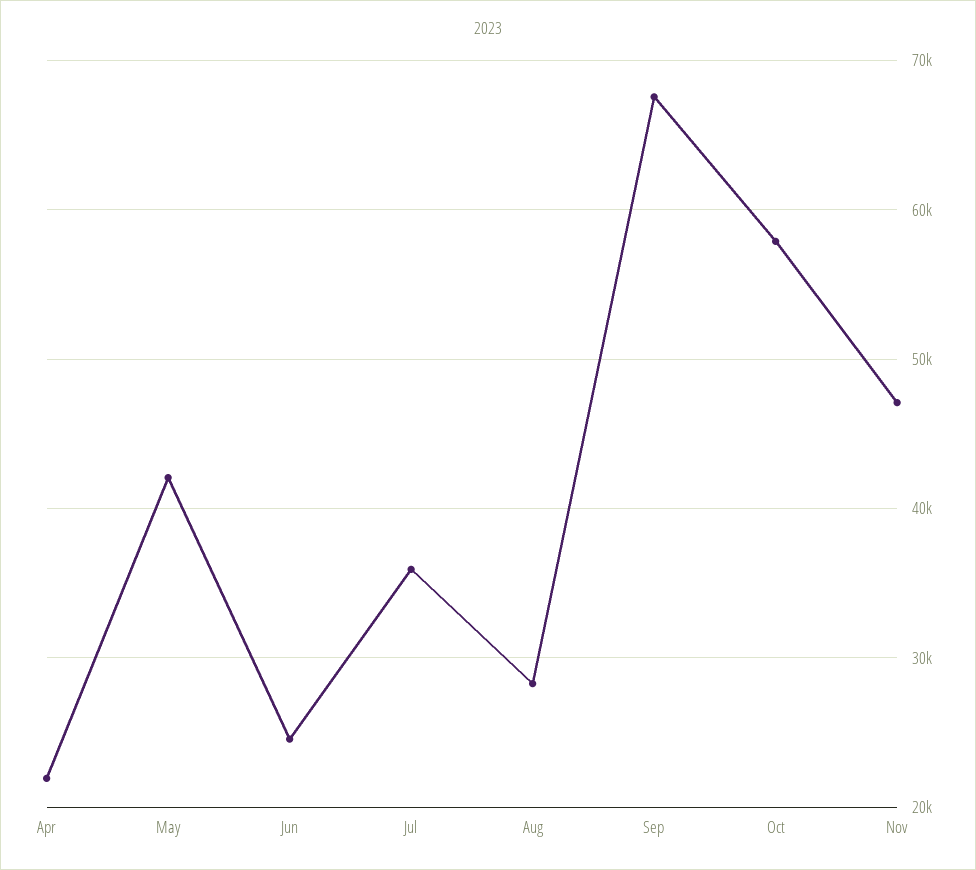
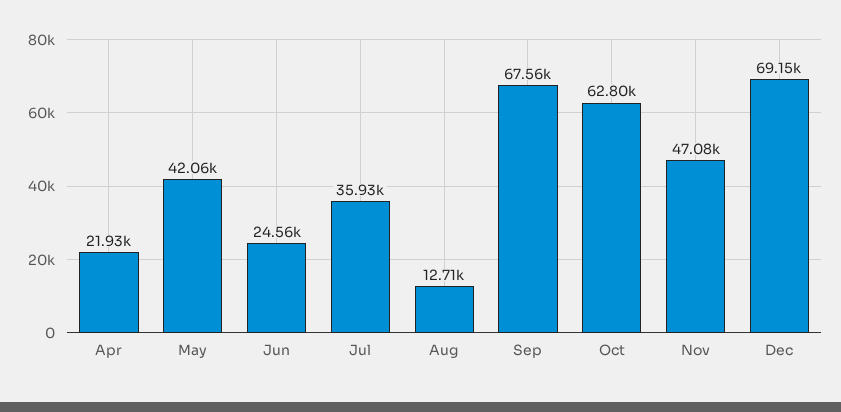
Aug: 28000 -> 12710
Oct: 58000 -> 62800
Dec: none -> 69150

